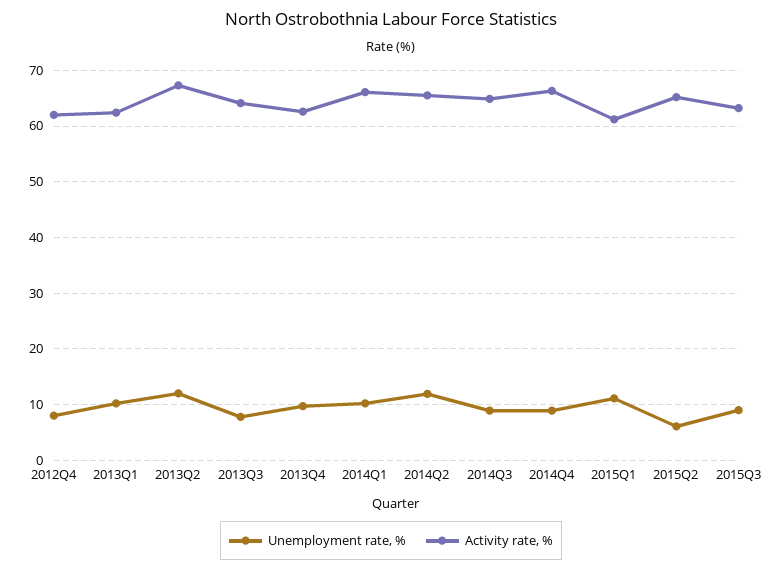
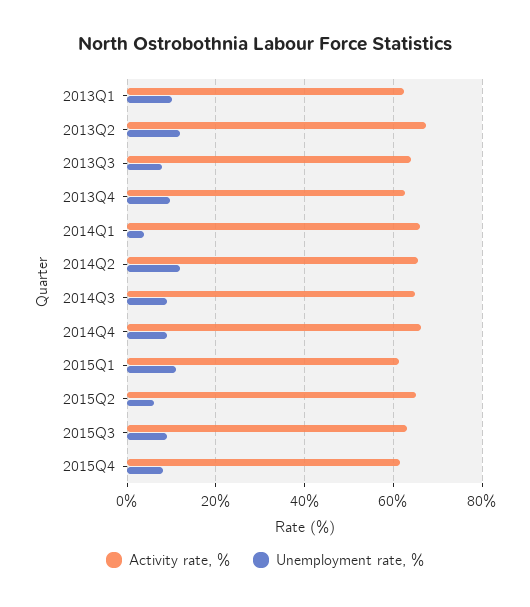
Unemployment rate, %, 2012Q4: 8 -> none
Activity rate, %, 2012Q4: 62 -> none
Unemployment rate, %, 2014Q1: 10 -> 4
Activity rate, %, 2015Q4: none -> 62
Unemployment rate, %, 2015Q4: none -> 8

